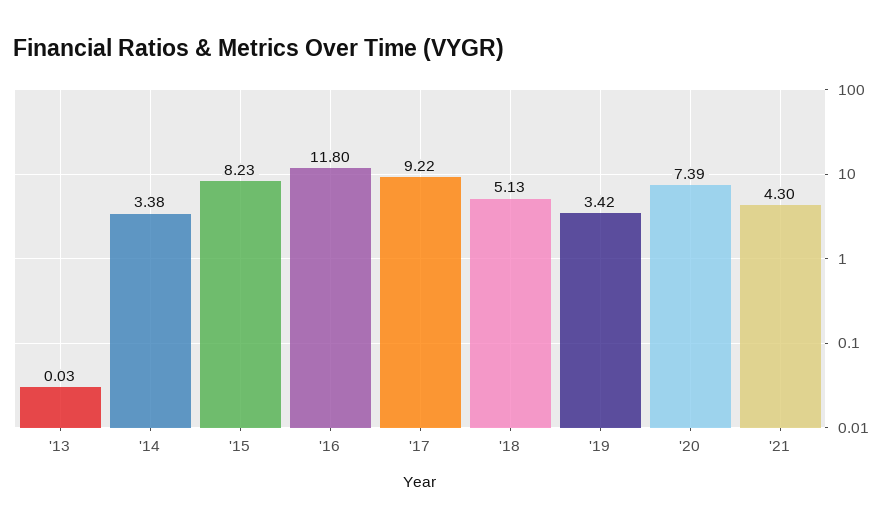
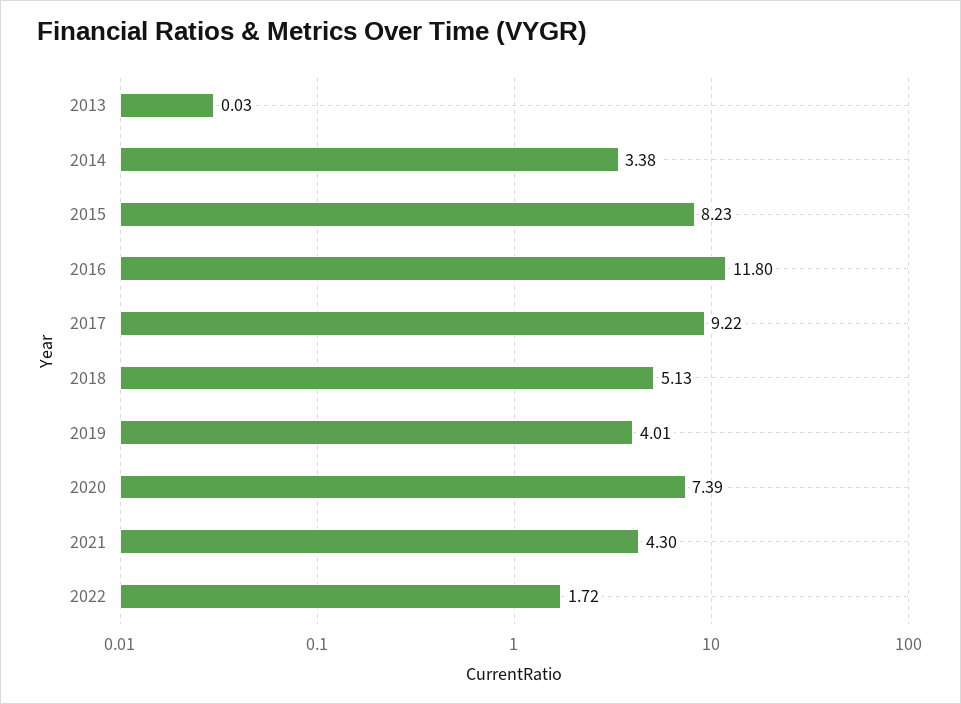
'19: 3.42 -> 4.01
2022: none -> 1.72

